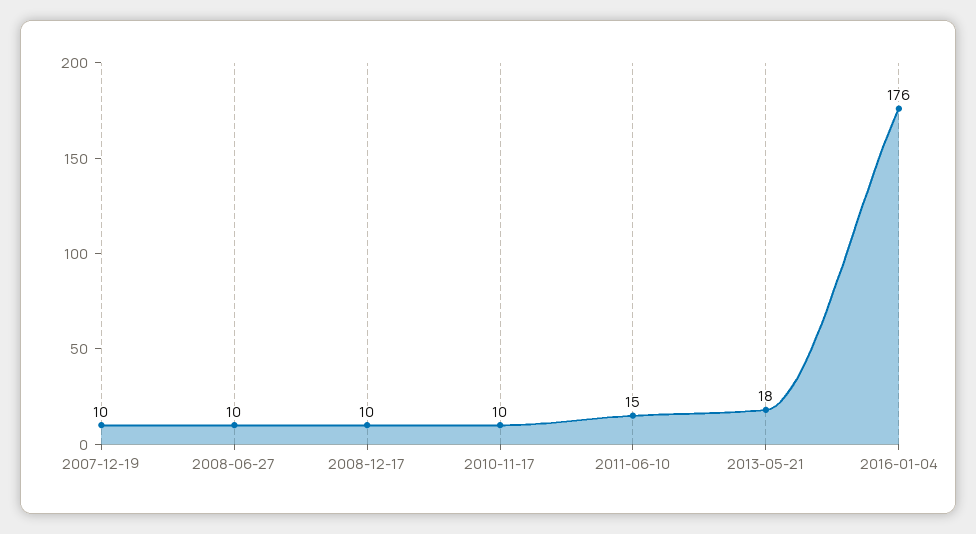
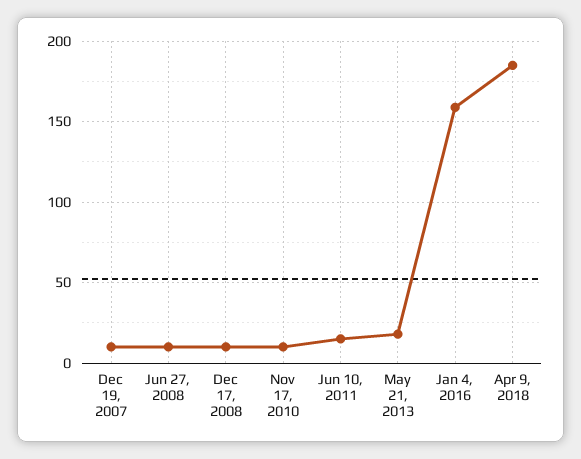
2016-01-04: 176 -> 160
Apr 9, 2018: none -> 185

